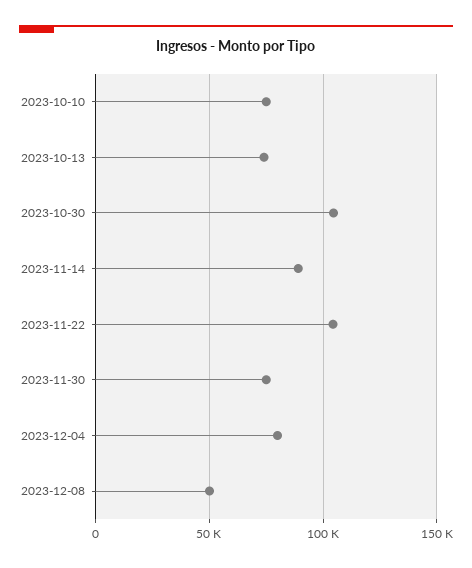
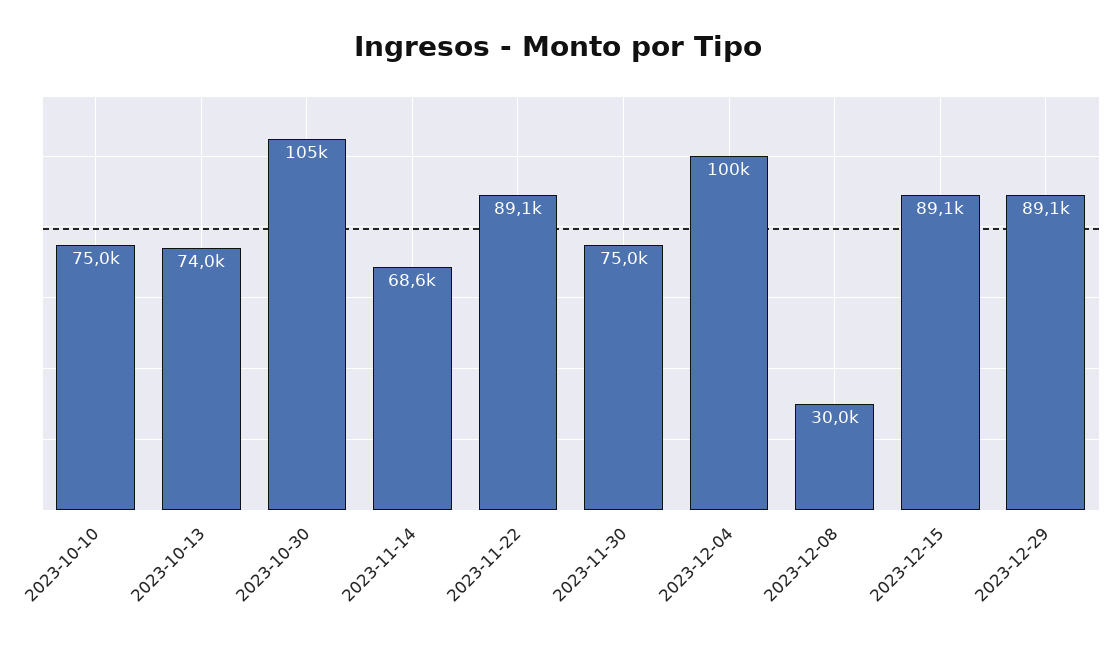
2023-11-14: 90000 -> 68600
2023-11-22: 105000 -> 89100
2023-12-04: 80000 -> 100000
2023-12-08: 50000 -> 30000
2023-12-15: none -> 89100
2023-12-29: none -> 89100

